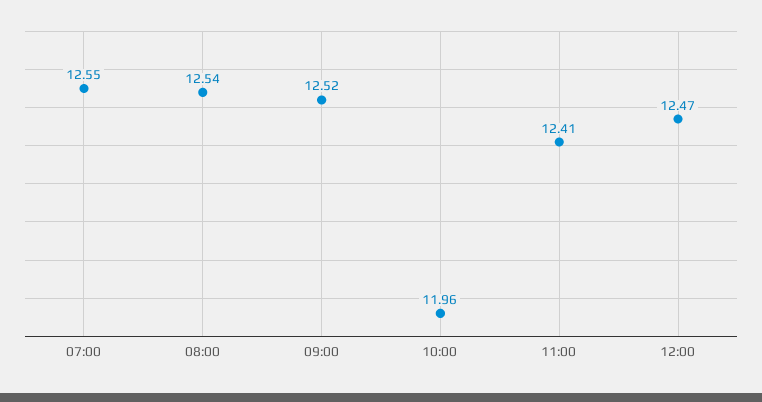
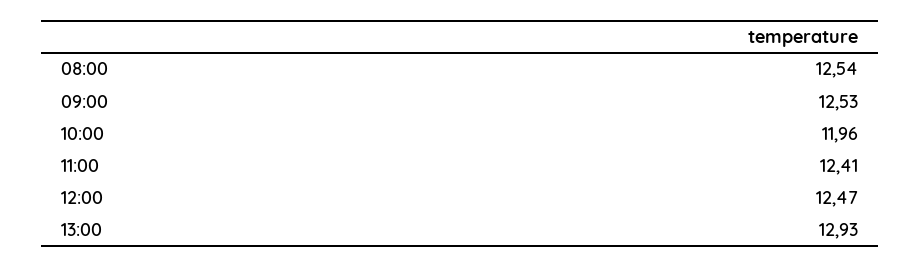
07:00: 12.55 -> none
09:00: 12.52 -> 12.53
13:00: none -> 12.93

